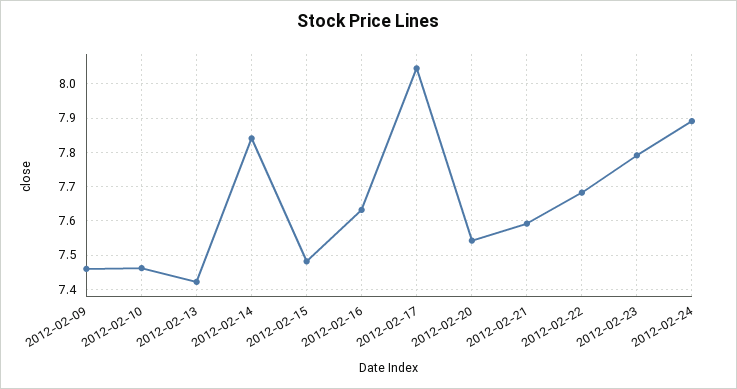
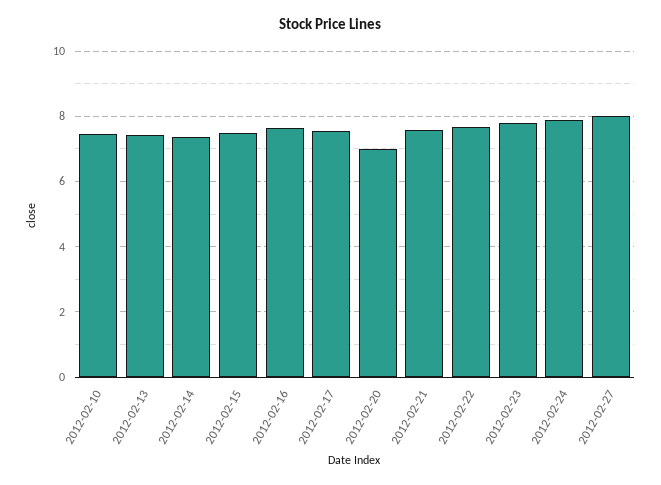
2012-02-09: 7.46 -> none
2012-02-14: 7.84 -> 7.4
2012-02-17: 8.04 -> 7.6
2012-02-20: 7.54 -> 7
2012-02-27: none -> 8

